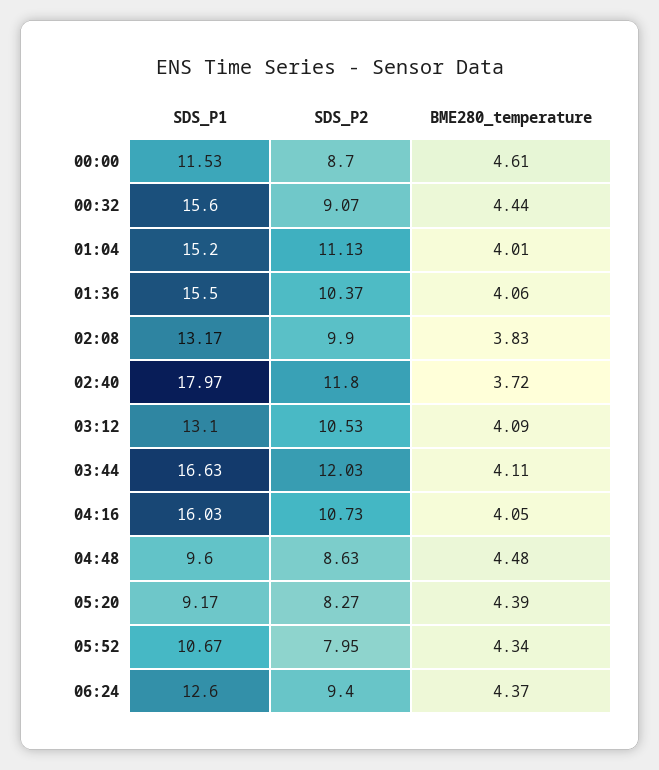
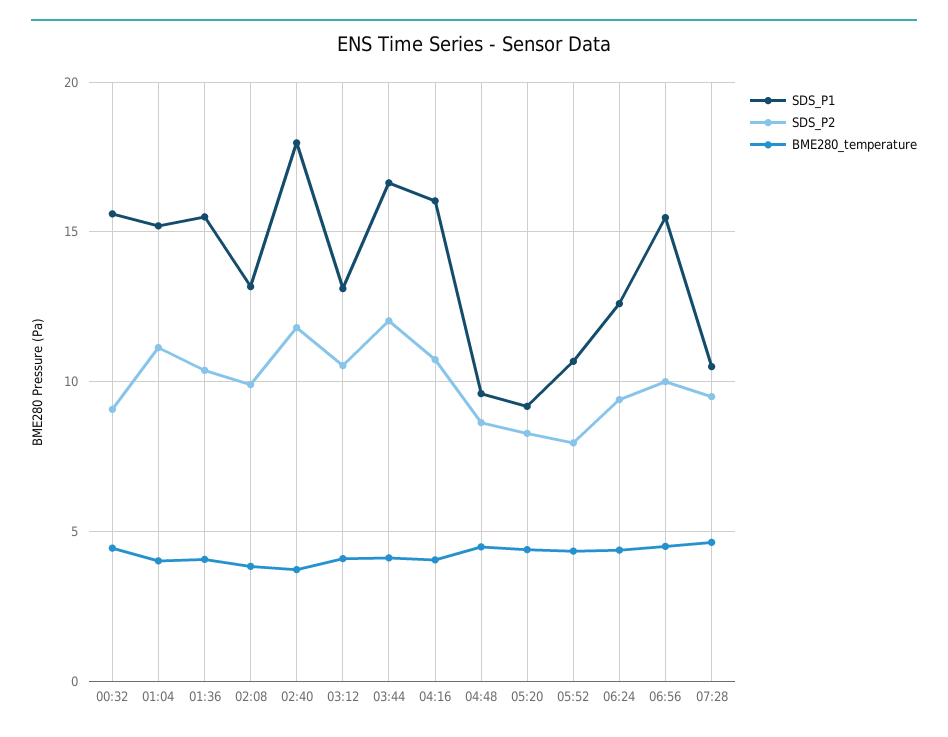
SDS_P1, 00:00: 11.53 -> none
SDS_P2, 00:00: 8.7 -> none
BME280_temperature, 00:00: 4.61 -> none
SDS_P1, 06:56: none -> 15.5
SDS_P2, 06:56: none -> 10
BME280_temperature, 06:56: none -> 4.5
SDS_P1, 07:28: none -> 10.5
SDS_P2, 07:28: none -> 9.5
BME280_temperature, 07:28: none -> 4.5

